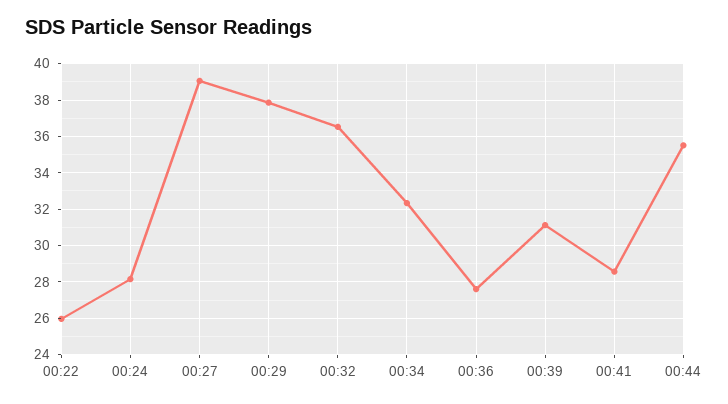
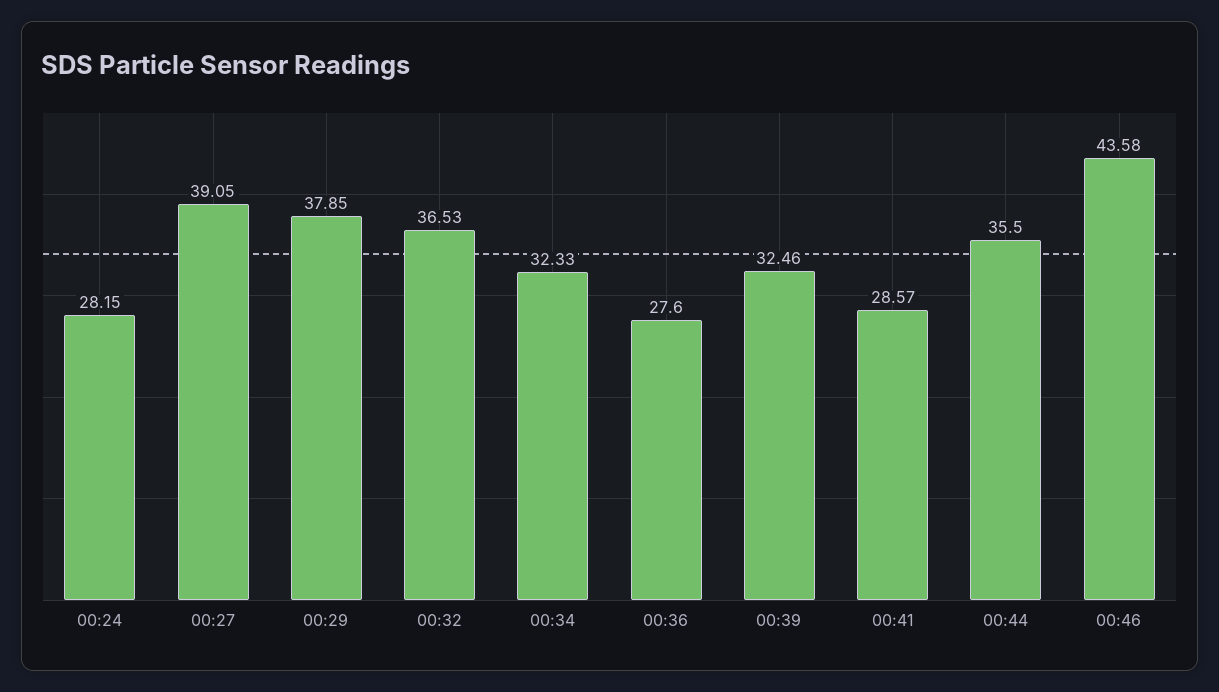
00:22: 26 -> none
00:39: 31 -> 32.46
00:46: none -> 43.58

